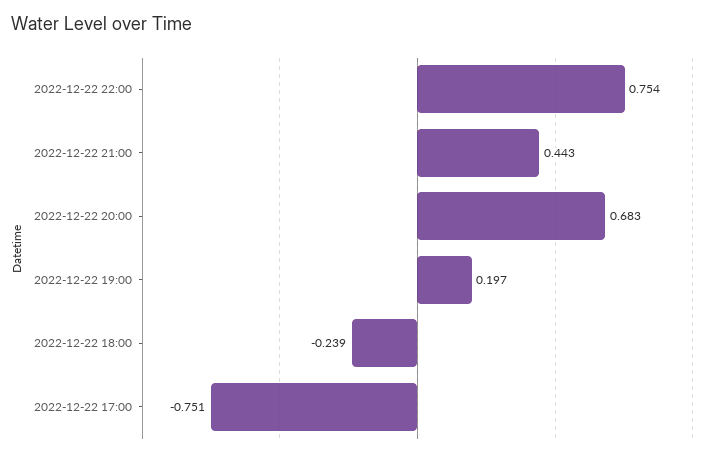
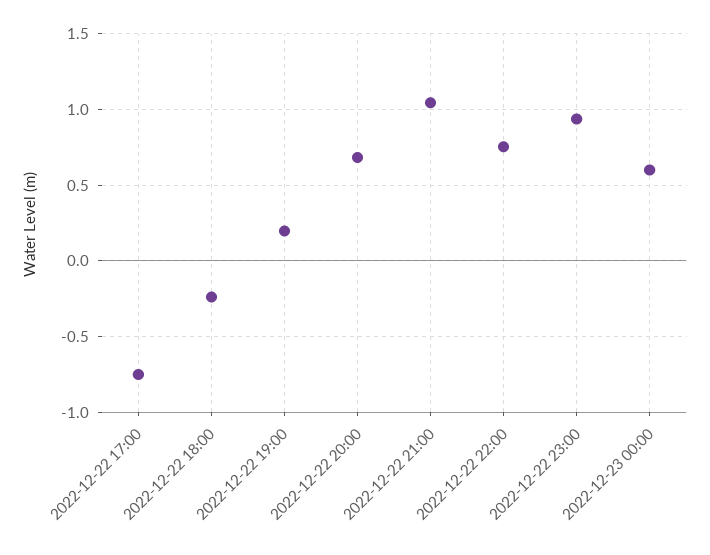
2022-12-22 21:00: 0.443 -> 1.05
2022-12-22 23:00: none -> 0.95
2022-12-23 00:00: none -> 0.6

